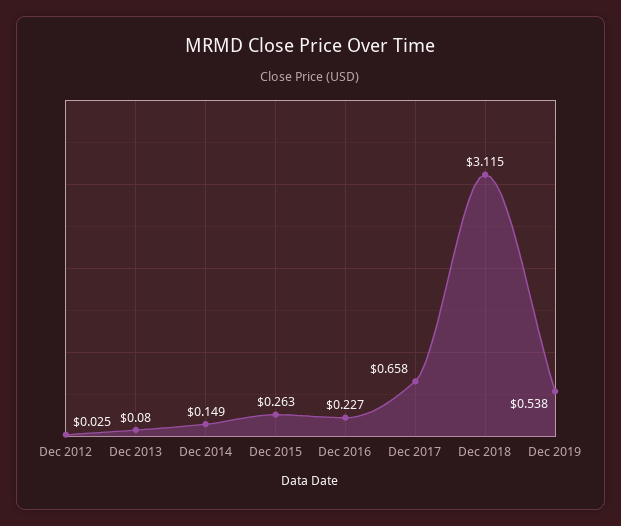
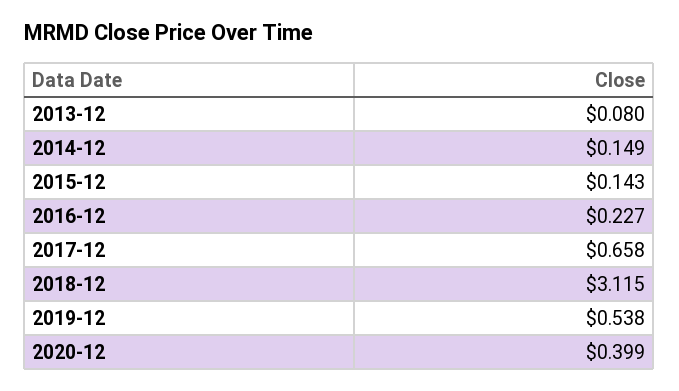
Dec 2012: 0.025 -> none
Dec 2015: 0.263 -> 0.143
2020-12: none -> 0.399

